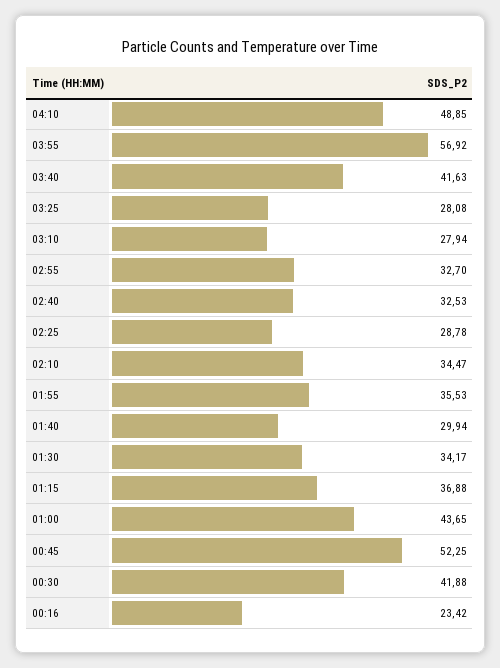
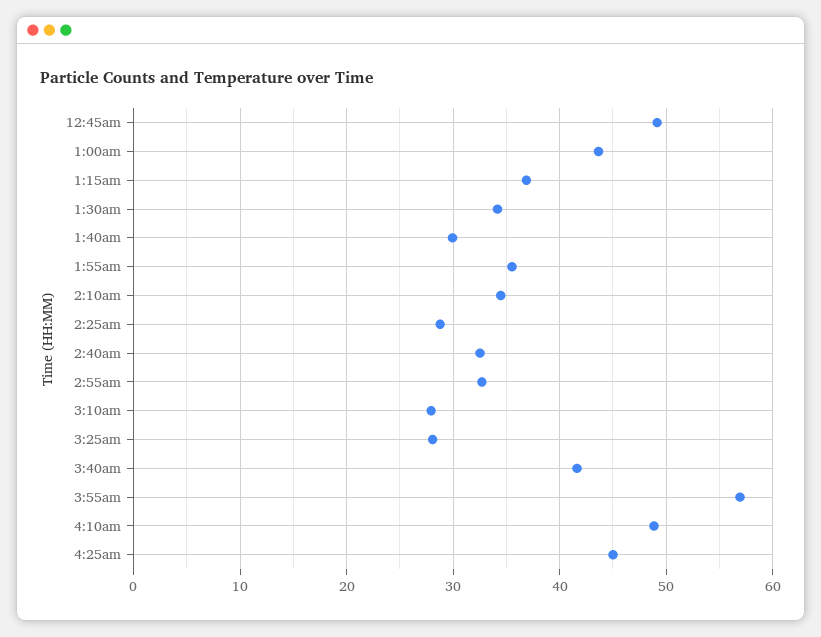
00:45: 52.25 -> 49
00:30: 41.88 -> none
00:16: 23.42 -> none
4:25am: none -> 45

